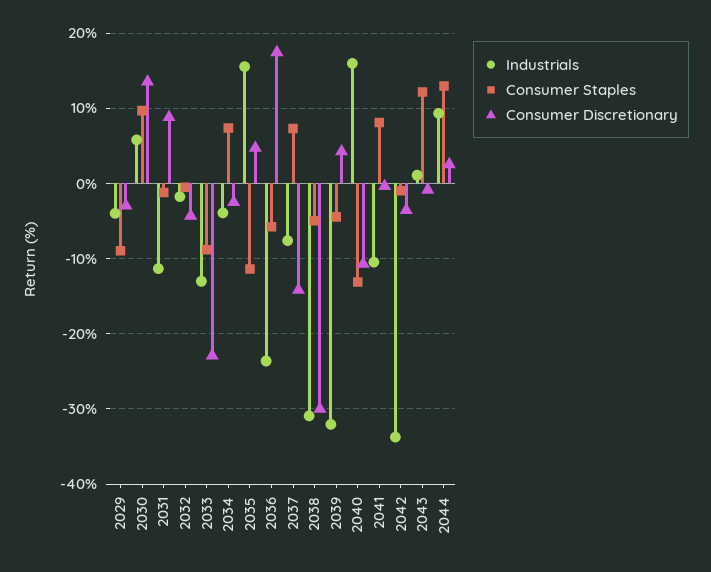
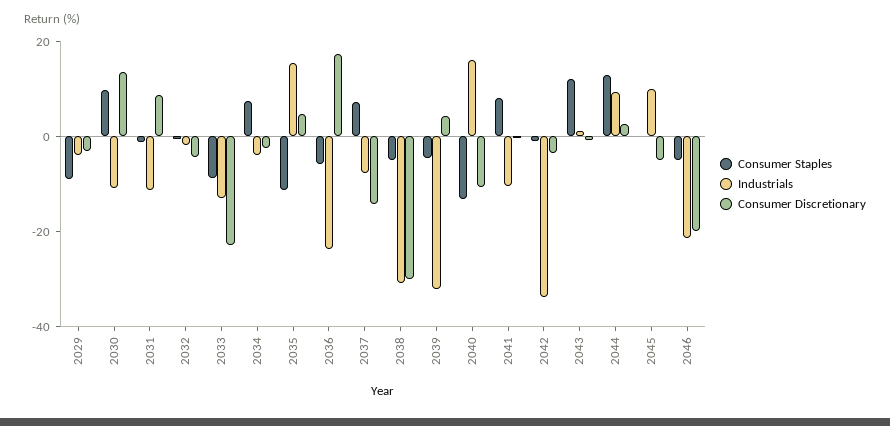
Industrials, 2030: 6 -> -10
Consumer Staples, 2045: none -> 0
Industrials, 2045: none -> 10
Consumer Discretionary, 2045: none -> -5
Consumer Staples, 2046: none -> -5
Industrials, 2046: none -> -20
Consumer Discretionary, 2046: none -> -20

